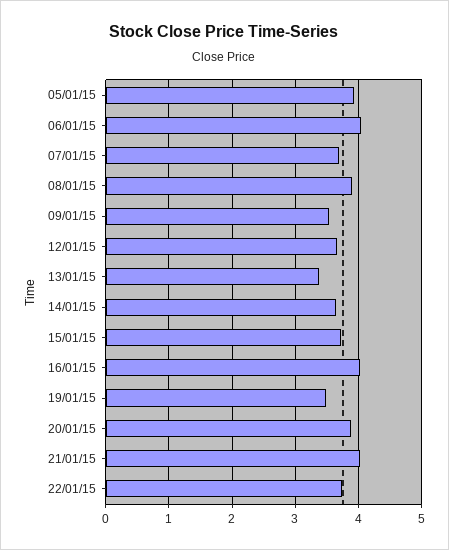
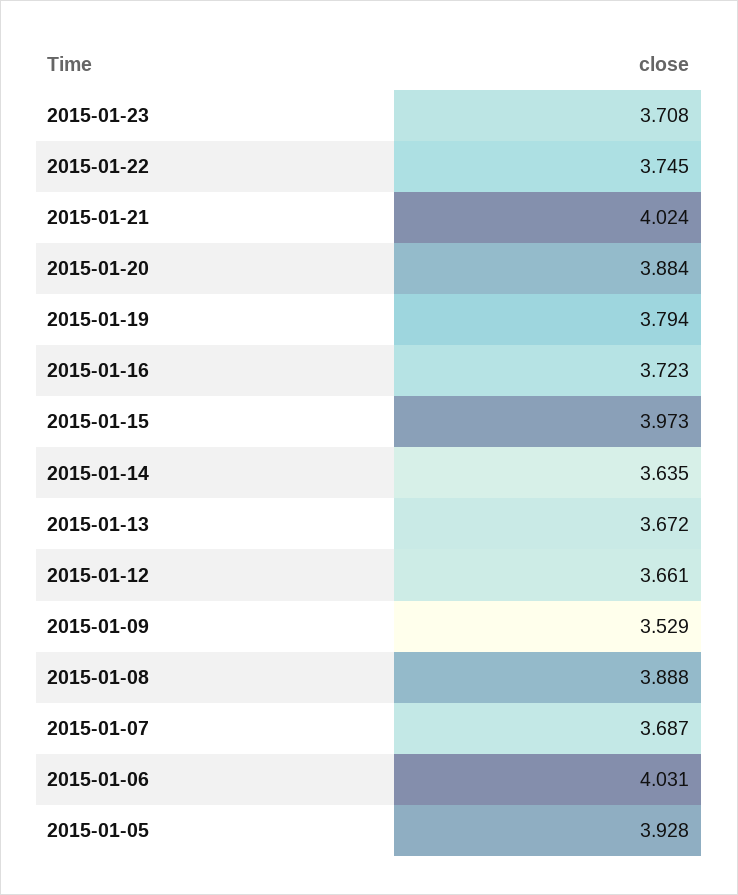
13/01/15: 3.4 -> 3.672
15/01/15: 3.7 -> 3.973
16/01/15: 4 -> 3.723
19/01/15: 3.5 -> 3.794
2015-01-23: none -> 3.708

